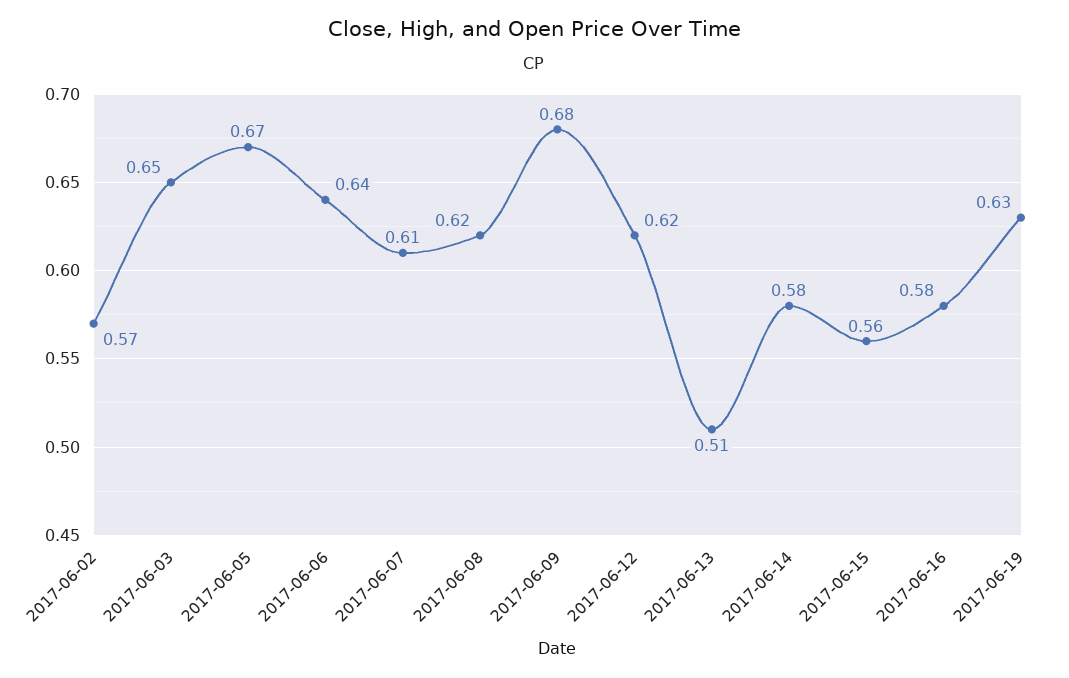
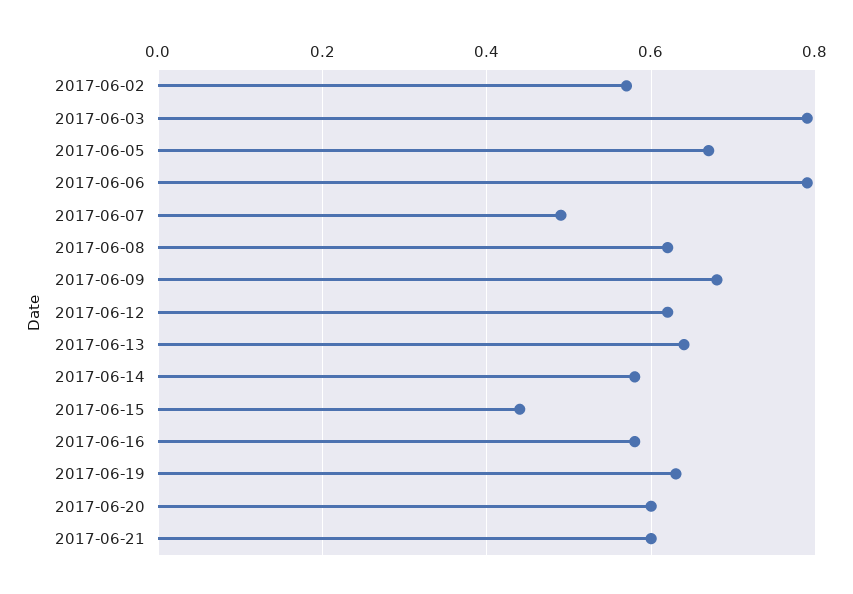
2017-06-03: 0.65 -> 0.8
2017-06-06: 0.64 -> 0.8
2017-06-07: 0.61 -> 0.5
2017-06-13: 0.51 -> 0.65
2017-06-15: 0.56 -> 0.45
2017-06-20: none -> 0.6
2017-06-21: none -> 0.6

